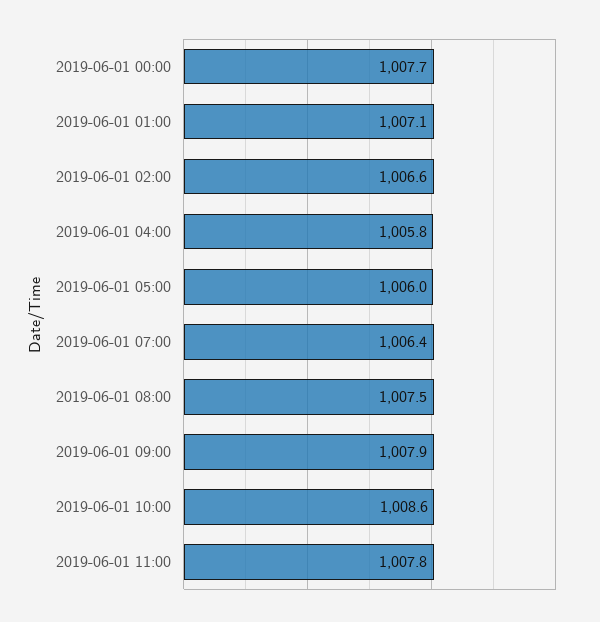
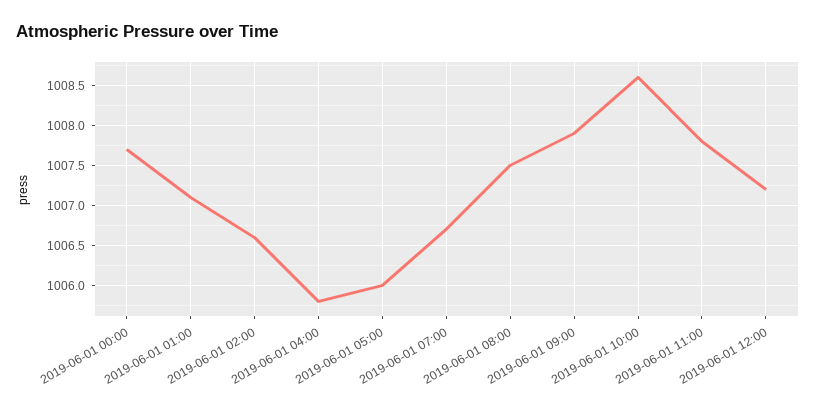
2019-06-01 07:00: 1006.4 -> 1006.7
2019-06-01 12:00: none -> 1007.2

